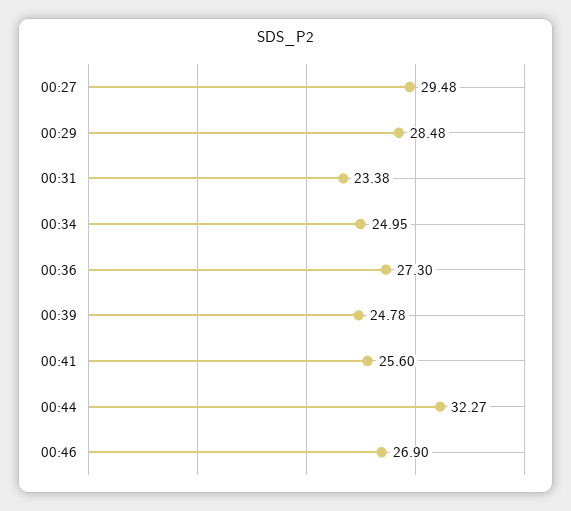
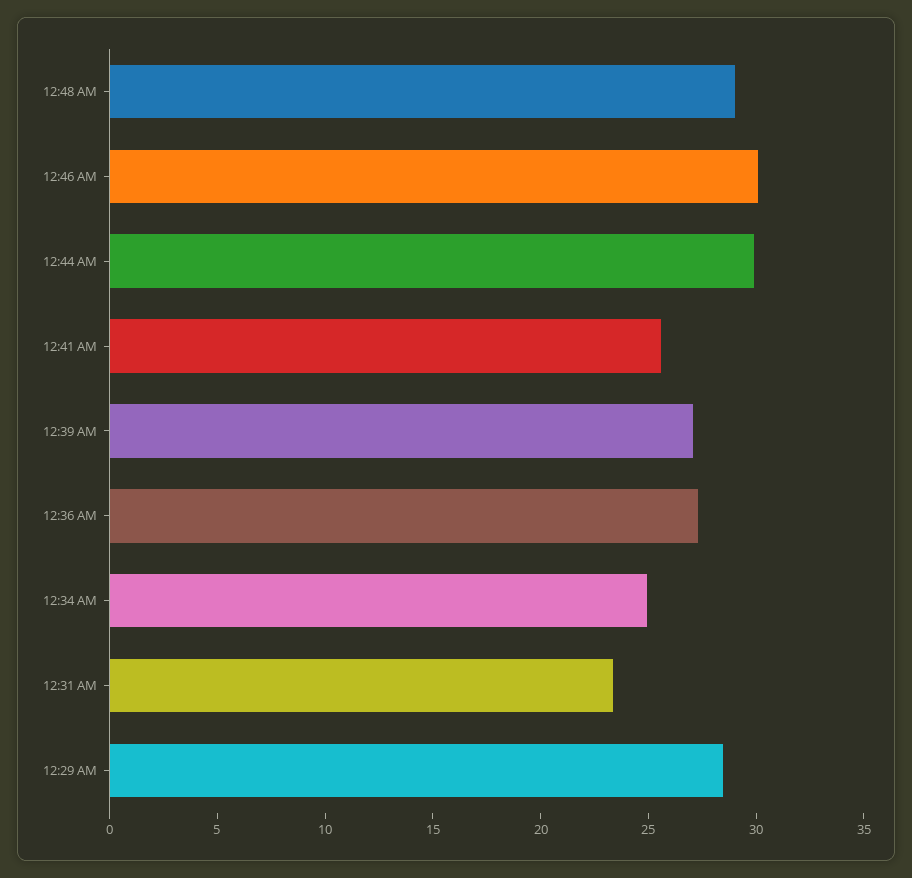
00:27: 29.48 -> none
00:39: 24.78 -> 27
00:44: 32.27 -> 30
00:46: 26.9 -> 30
12:48 AM: none -> 29

